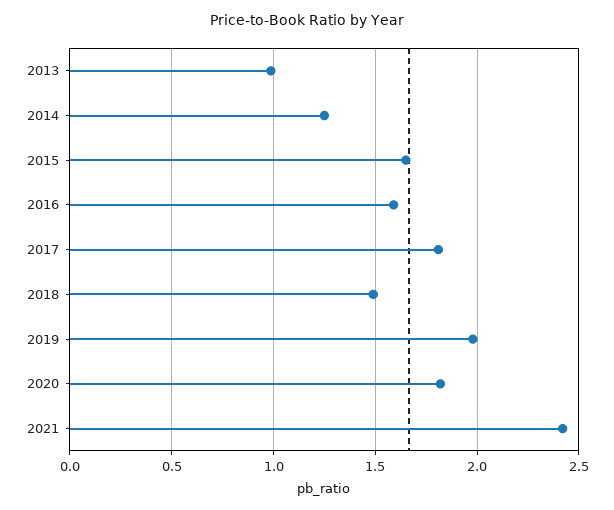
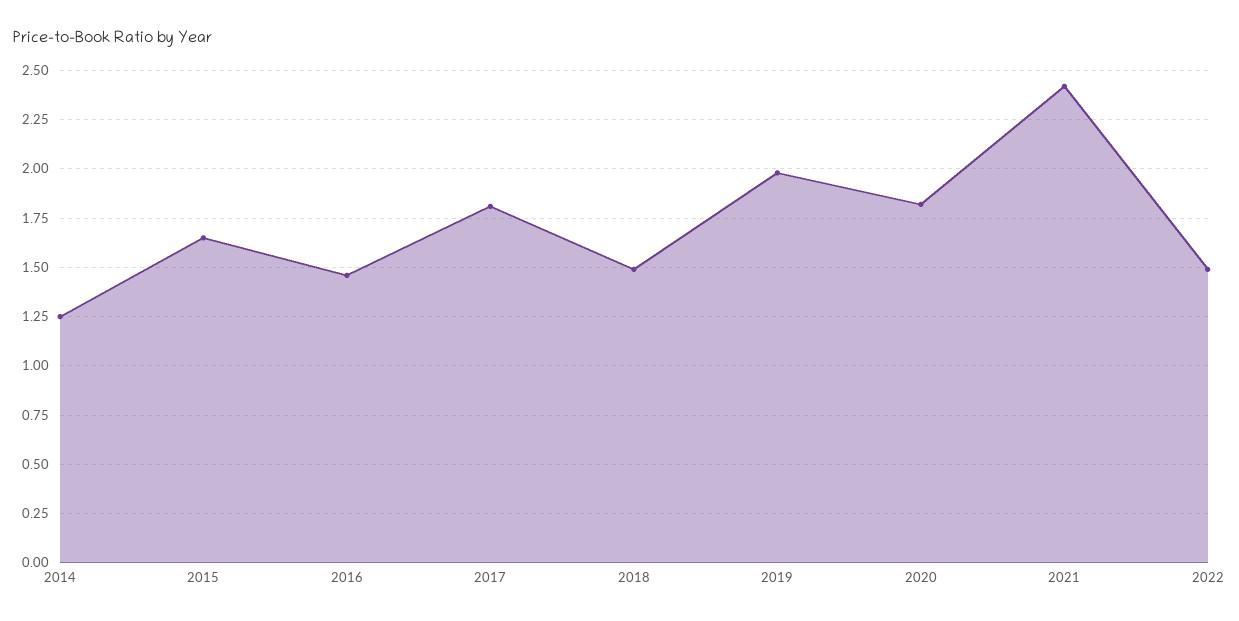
2013: 1 -> none
2016: 1.6 -> 1.45
2022: none -> 1.5

